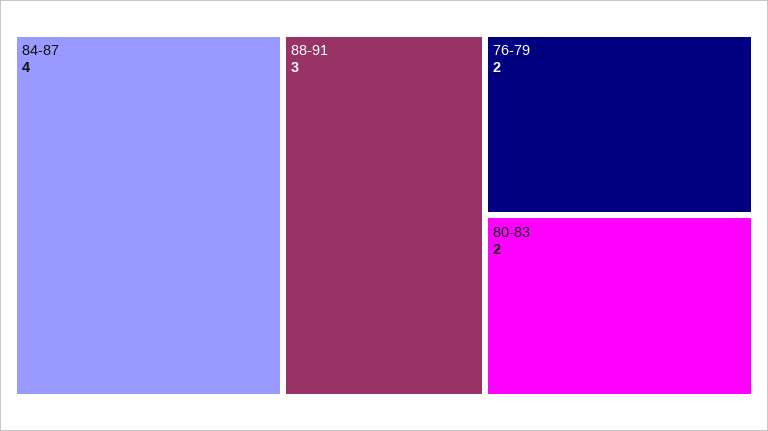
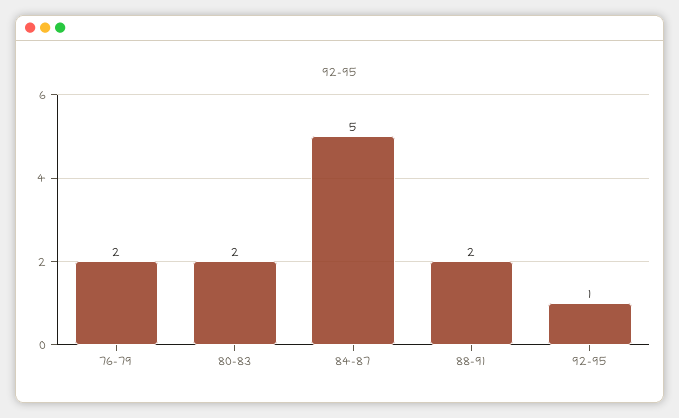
84-87: 4 -> 5
88-91: 3 -> 2
92-95: none -> 1

